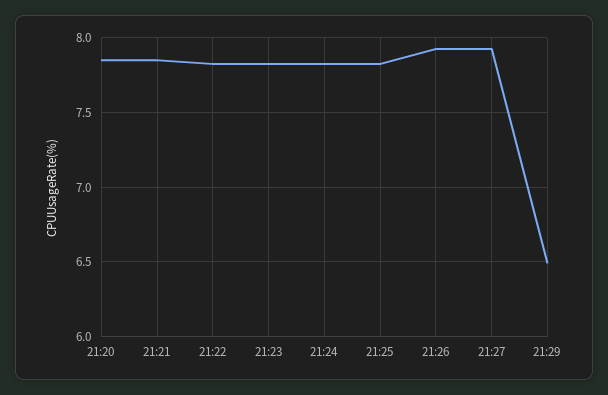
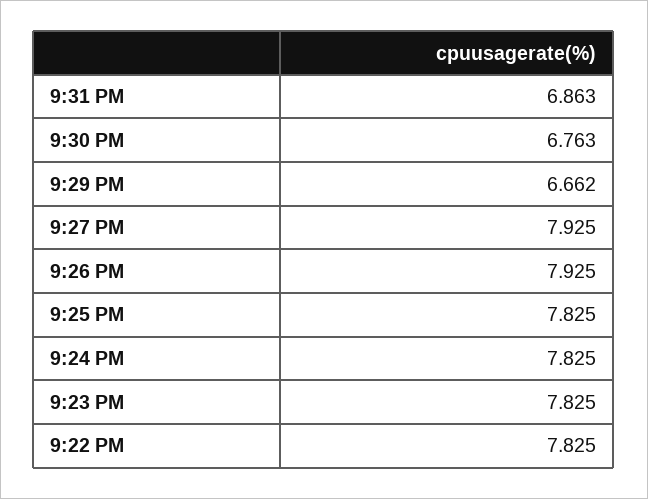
21:20: 7.85 -> none
21:21: 7.85 -> none
21:29: 6.5 -> 6.662
9:31 PM: none -> 6.863
9:30 PM: none -> 6.763

